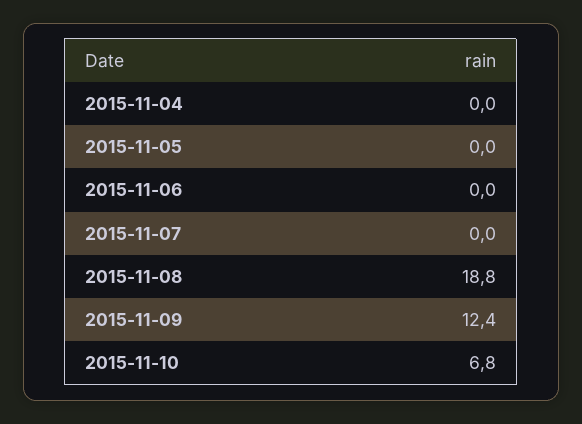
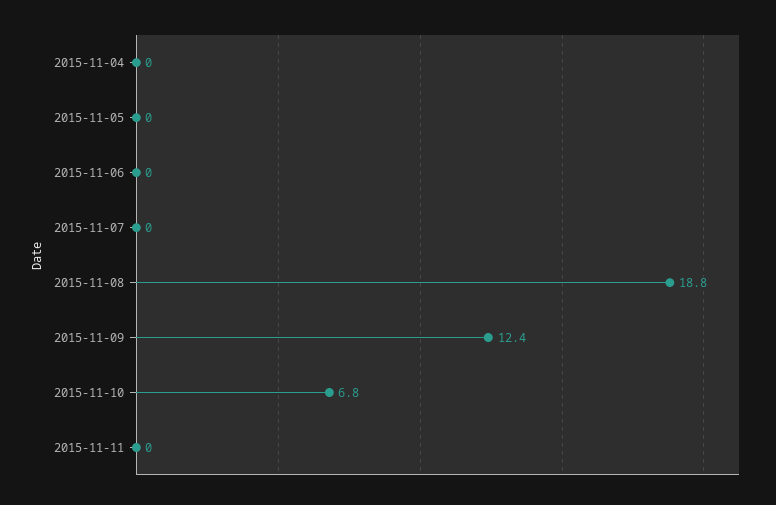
2015-11-11: none -> 0

